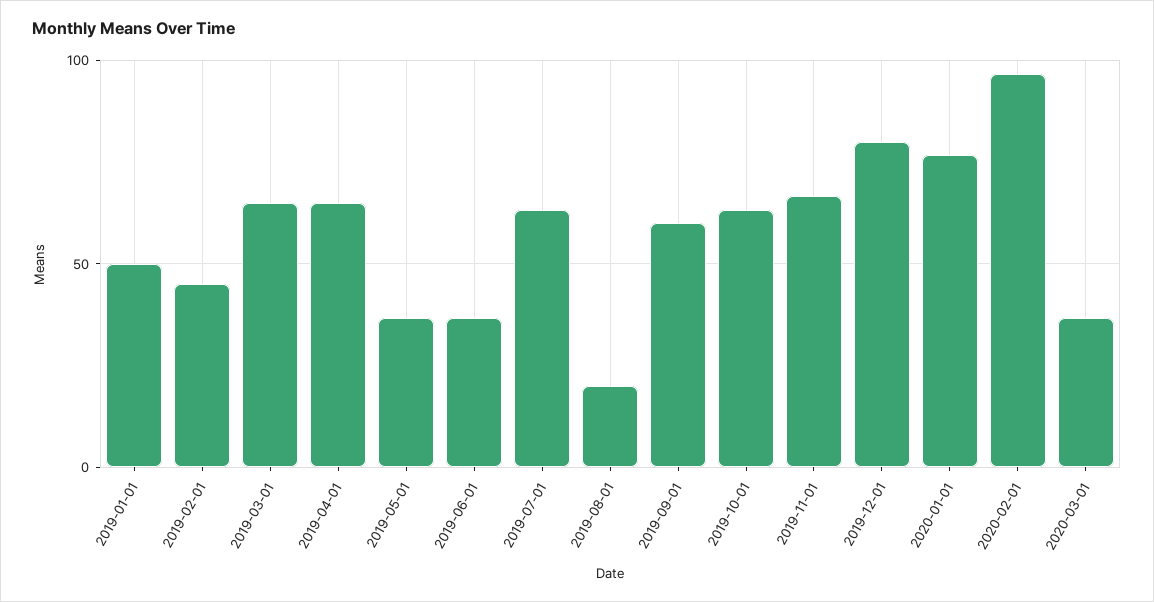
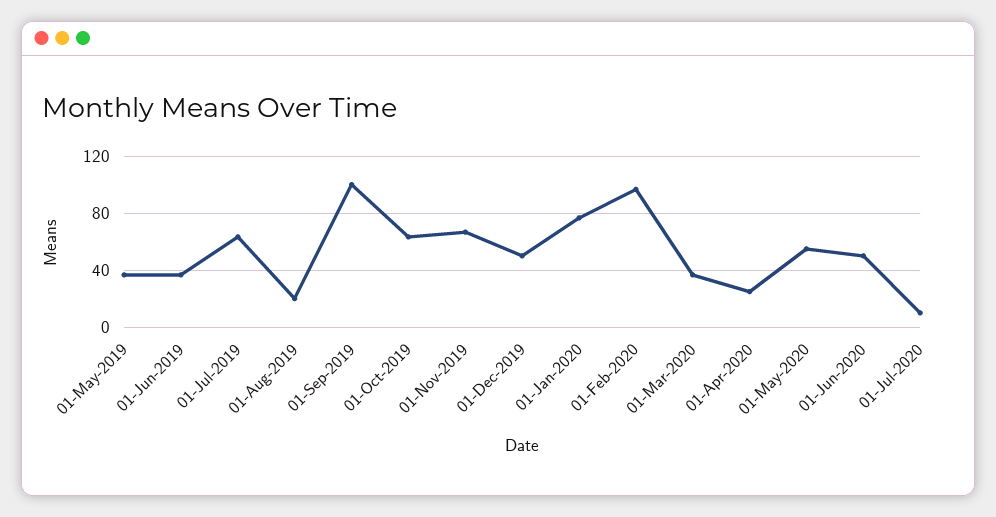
2019-01-01: 50 -> none
2019-02-01: 45 -> none
2019-03-01: 65 -> none
2019-04-01: 65 -> none
2019-09-01: 60 -> 100
2019-12-01: 80 -> 50
01-Apr-2020: none -> 25
01-May-2020: none -> 55
01-Jun-2020: none -> 50
01-Jul-2020: none -> 10

